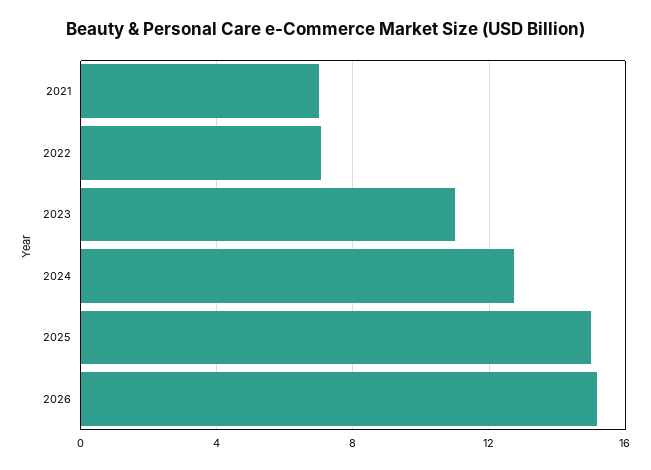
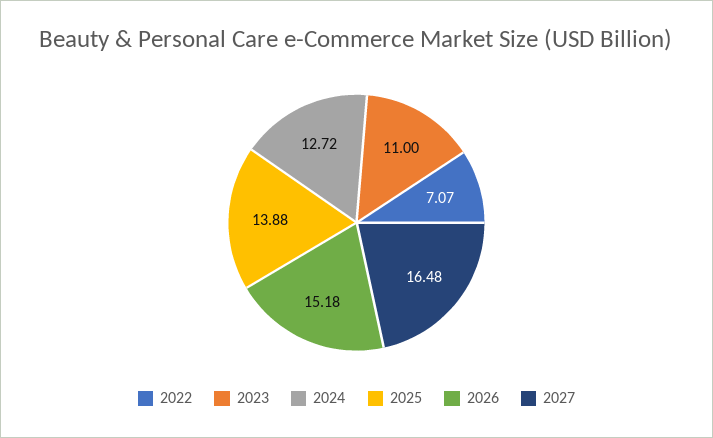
2021: 7 -> none
2025: 15 -> 13.88
2027: none -> 16.48

